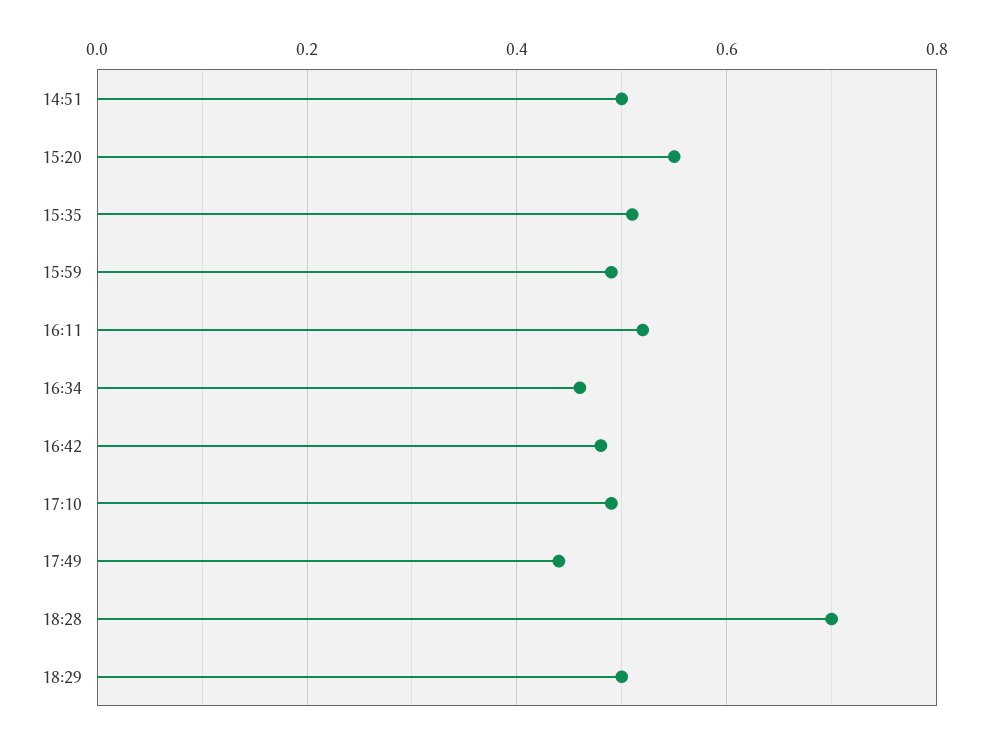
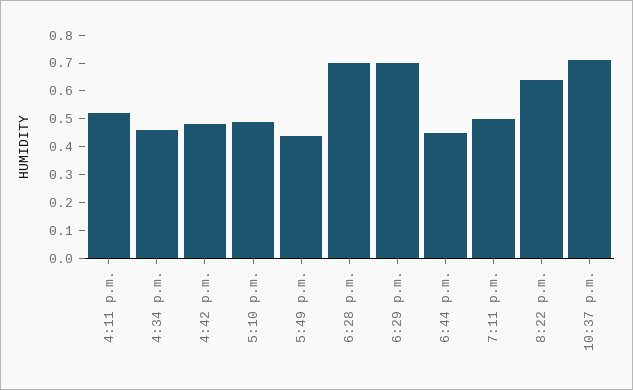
14:51: 0.5 -> none
15:20: 0.55 -> none
15:35: 0.5 -> none
15:59: 0.5 -> none
18:29: 0.5 -> 0.7
6:44 p.m.: none -> 0.45
7:11 p.m.: none -> 0.5
8:22 p.m.: none -> 0.65
10:37 p.m.: none -> 0.7

